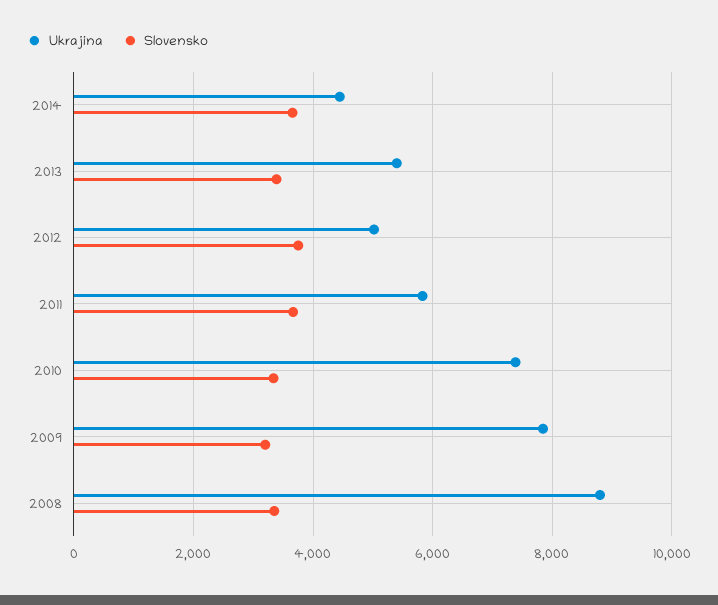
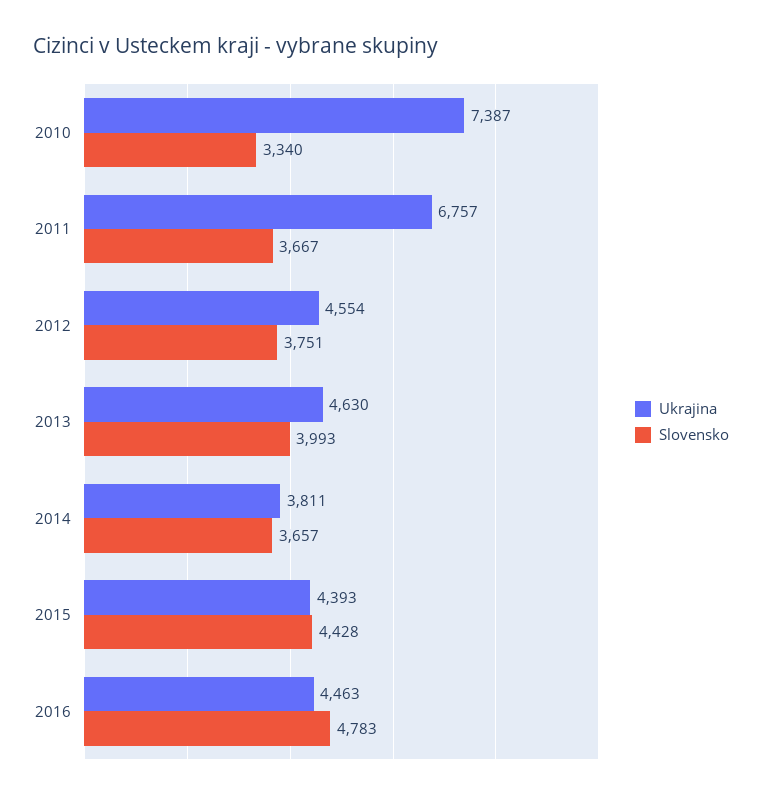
Ukrajina, 2014: 4400 -> 3811
Ukrajina, 2013: 5400 -> 4630
Slovensko, 2013: 3400 -> 3993
Ukrajina, 2012: 5000 -> 4554
Ukrajina, 2011: 5800 -> 6757
Ukrajina, 2009: 7800 -> none
Slovensko, 2009: 3200 -> none
Ukrajina, 2008: 8800 -> none
Slovensko, 2008: 3400 -> none
Ukrajina, 2015: none -> 4393
Slovensko, 2015: none -> 4428
Ukrajina, 2016: none -> 4463
Slovensko, 2016: none -> 4783

